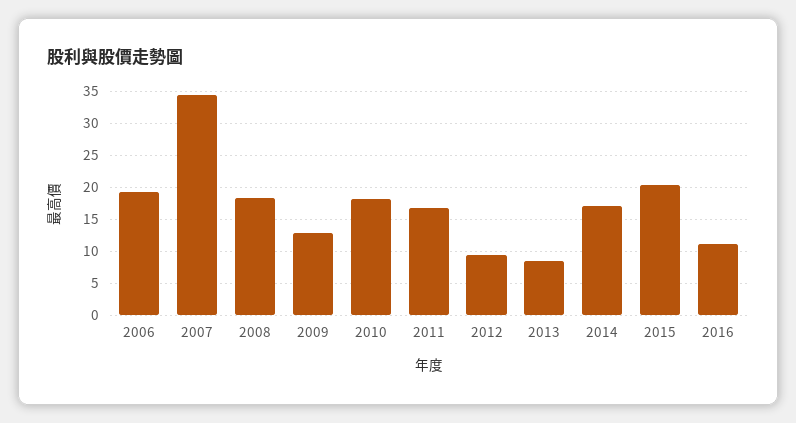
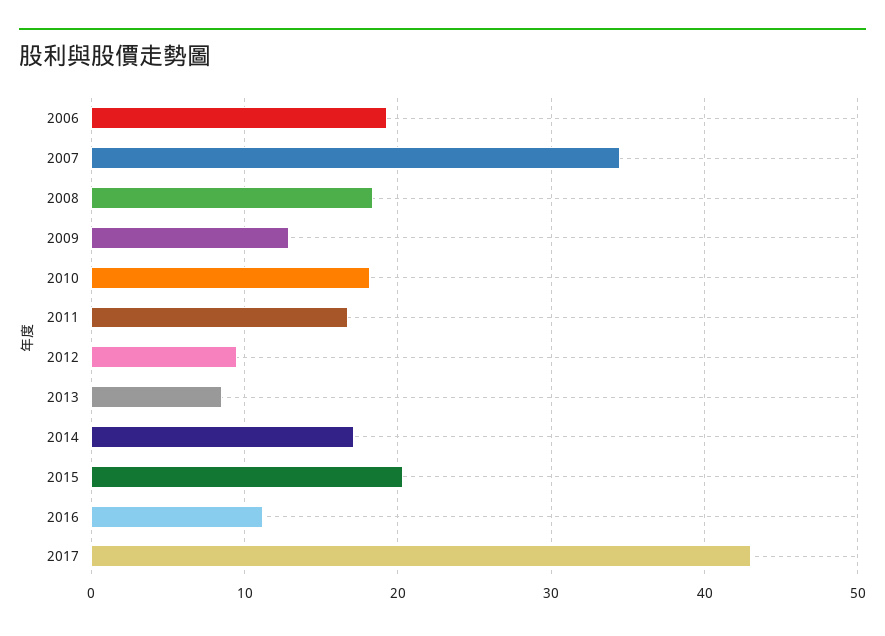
2017: none -> 43

